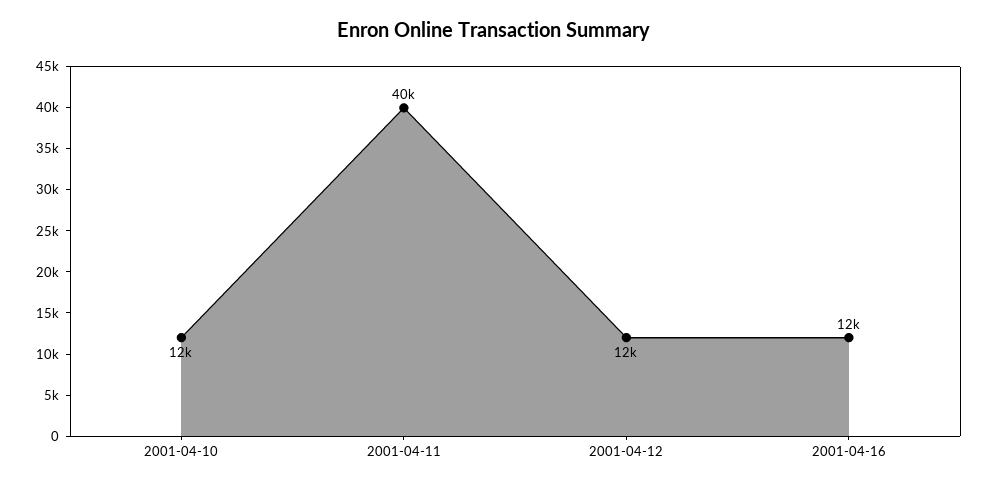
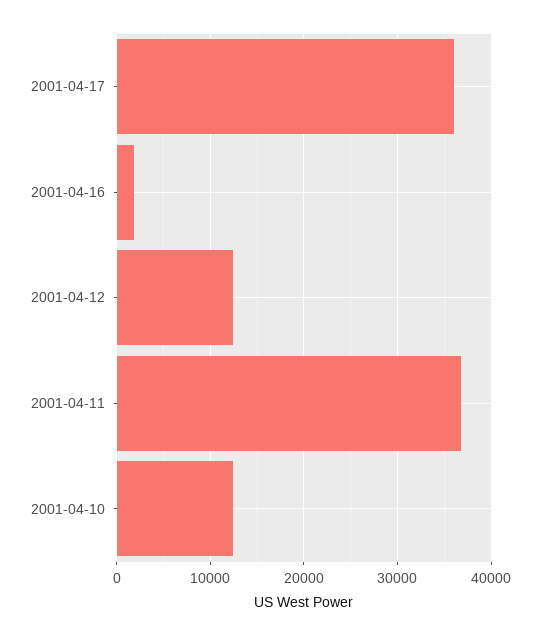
2001-04-11: 40000 -> 37000
2001-04-16: 12000 -> 2000
2001-04-17: none -> 36000

